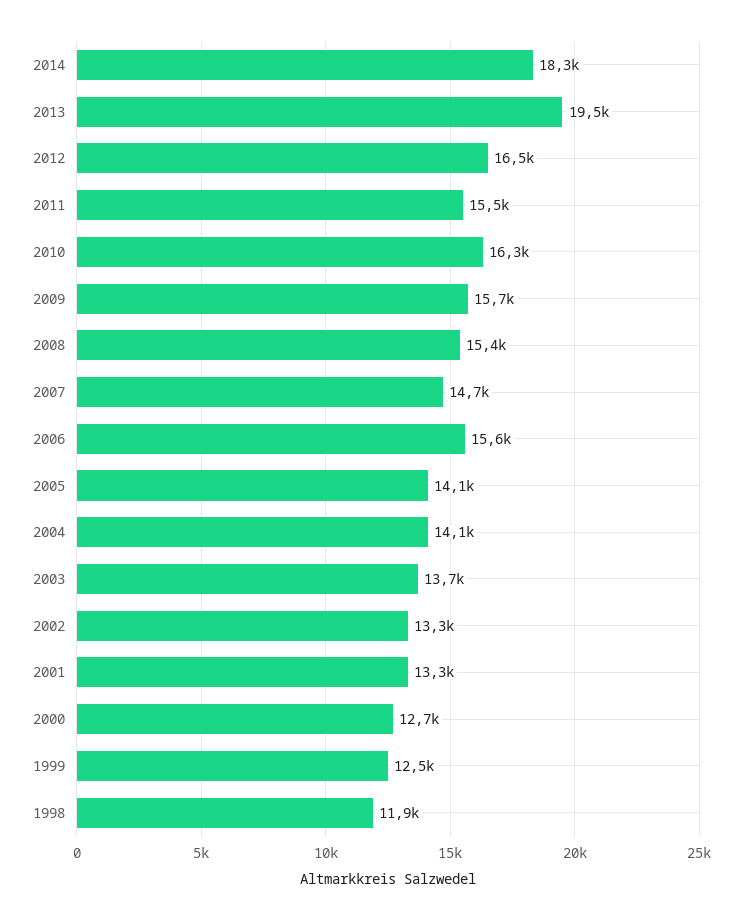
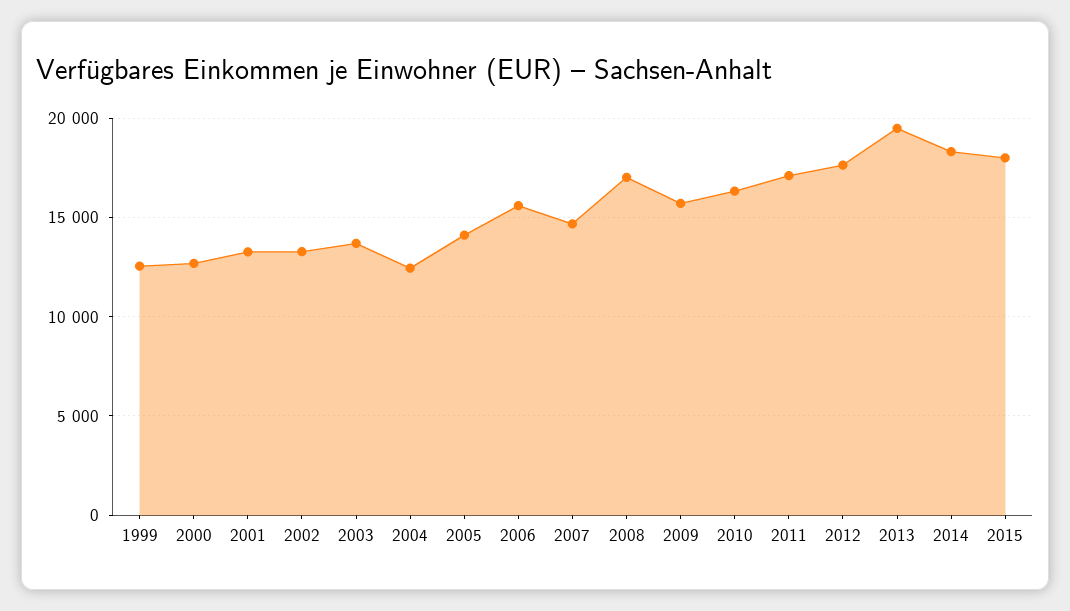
2012: 16500 -> 17500
2011: 15500 -> 17000
2008: 15400 -> 17000
2004: 14100 -> 12500
1998: 11900 -> none
2015: none -> 18000

